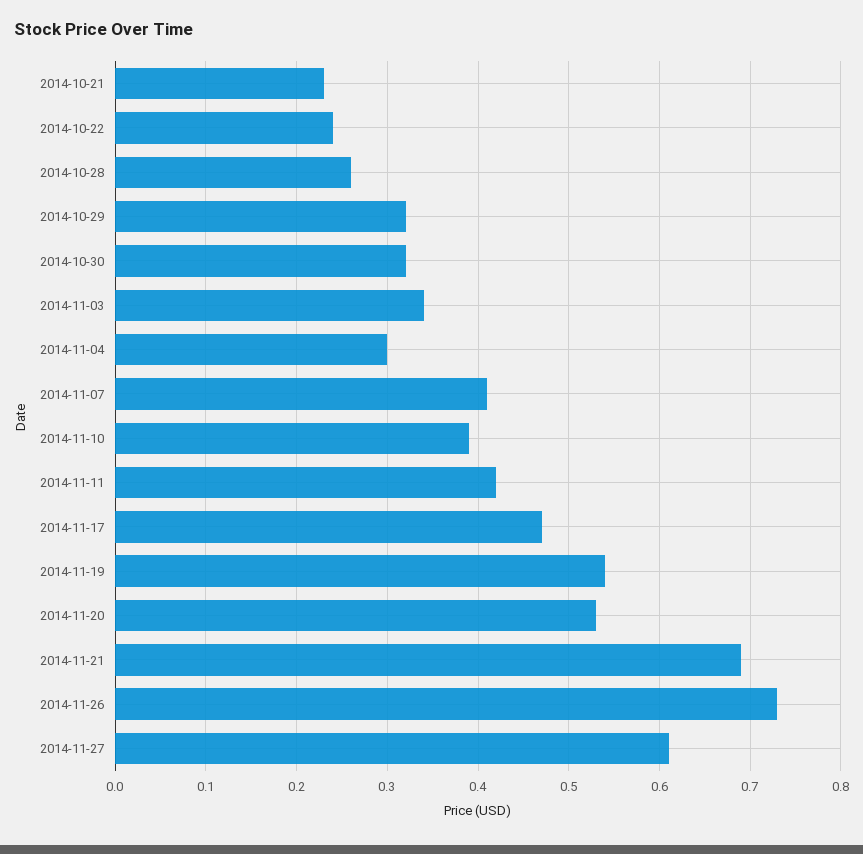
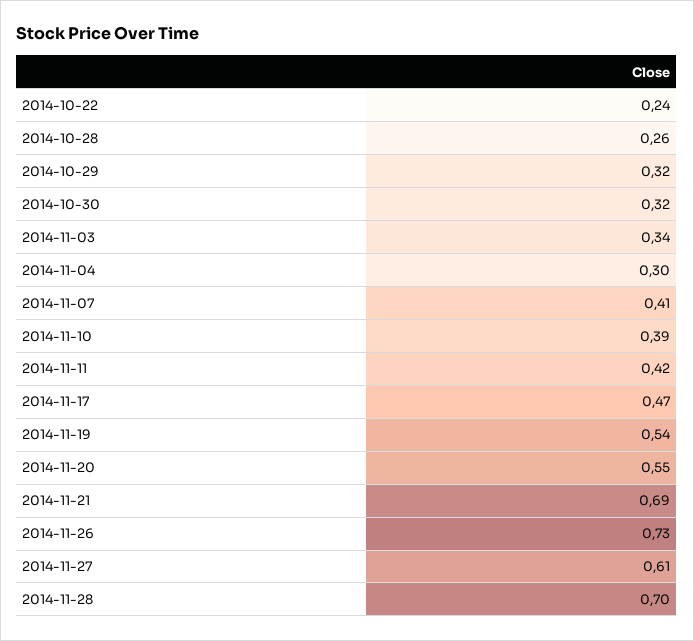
2014-10-21: 0.23 -> none
2014-11-20: 0.53 -> 0.55
2014-11-28: none -> 0.7

